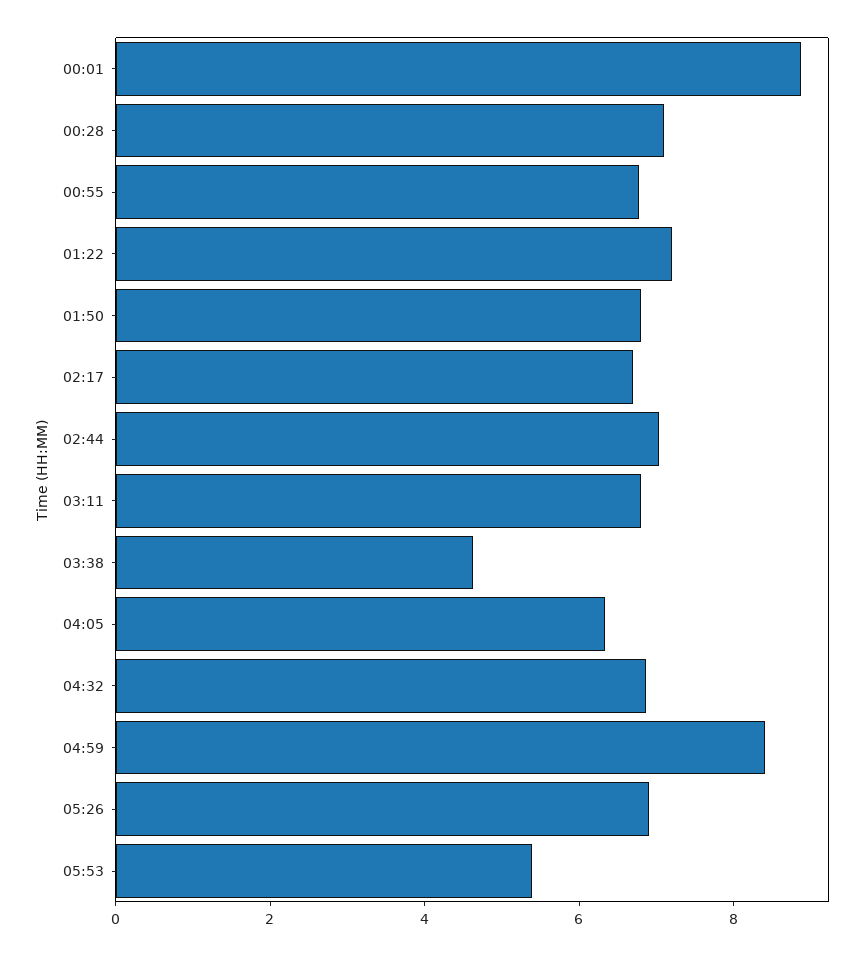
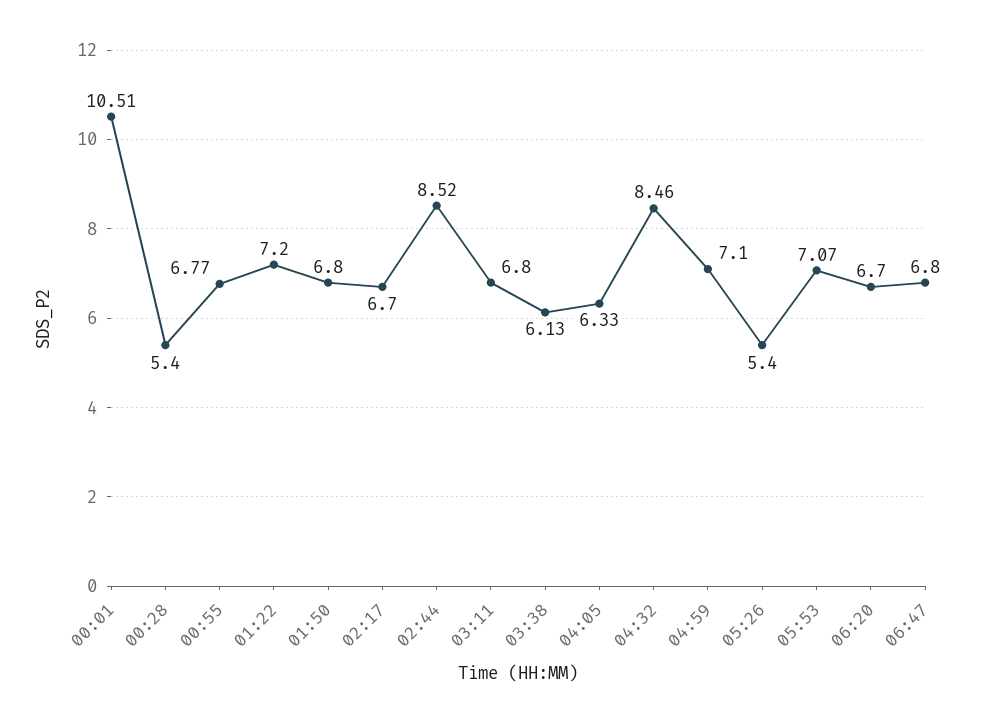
00:01: 9 -> 10.51
00:28: 7 -> 5.4
02:44: 7 -> 8.52
03:38: 4.5 -> 6.13
04:32: 7 -> 8.46
04:59: 8.5 -> 7.1
05:26: 7 -> 5.4
05:53: 5.5 -> 7.07
06:20: none -> 6.7
06:47: none -> 6.8

